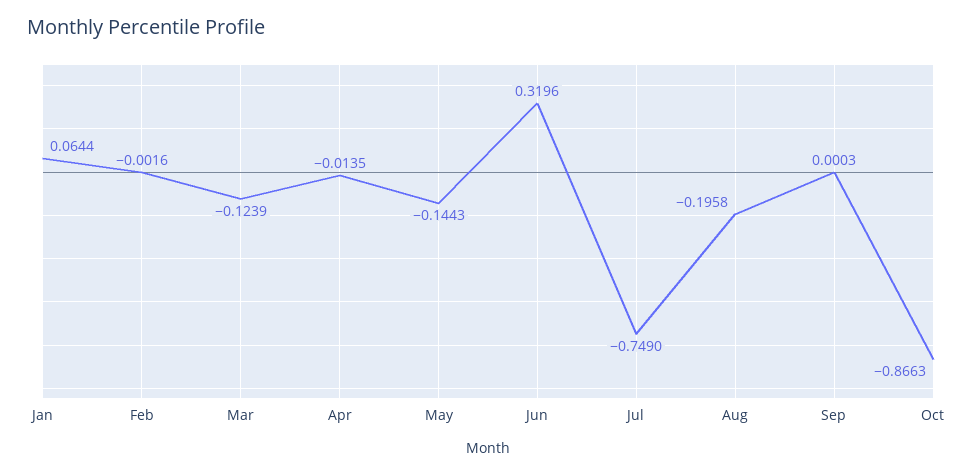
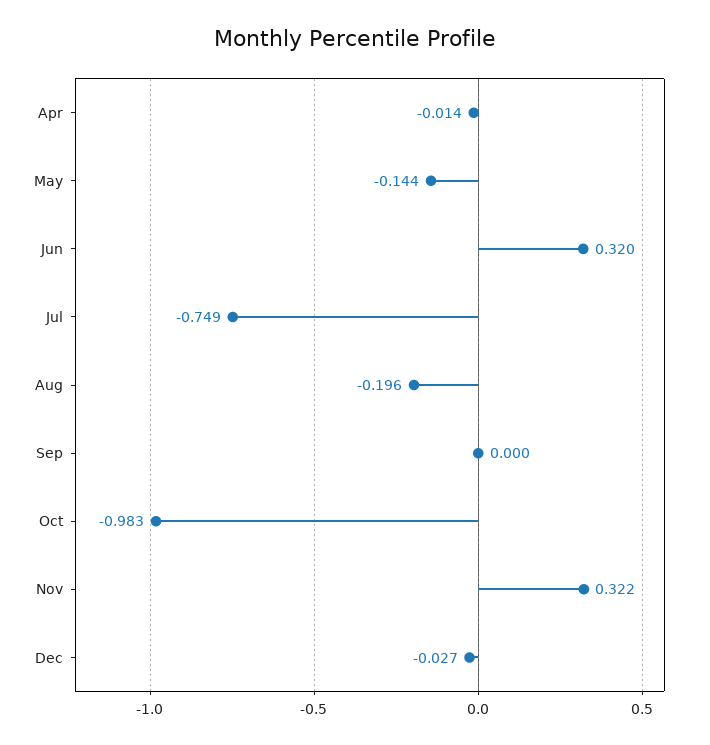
Jan: 0.0644 -> none
Feb: -0.0016 -> none
Mar: -0.1239 -> none
Oct: -0.8663 -> -0.983
Nov: none -> 0.322
Dec: none -> -0.027

